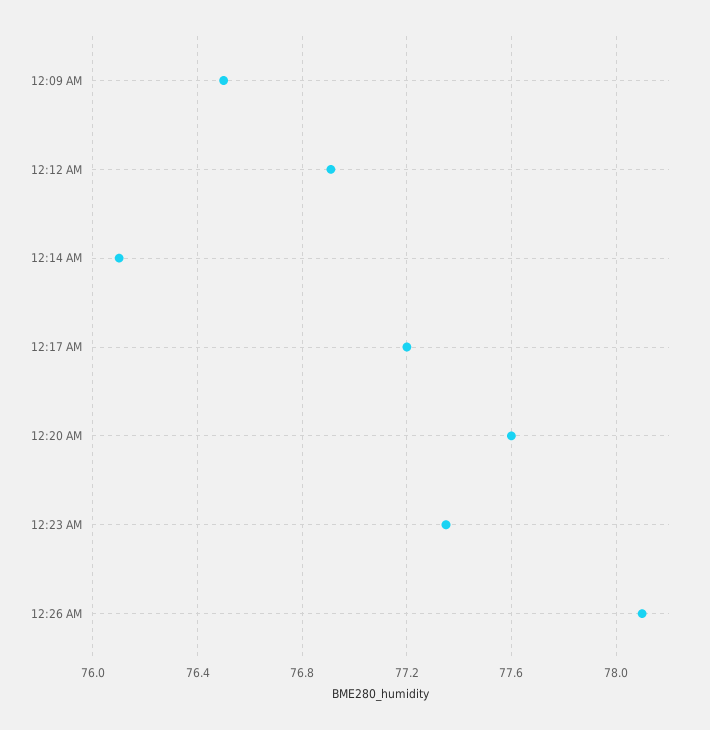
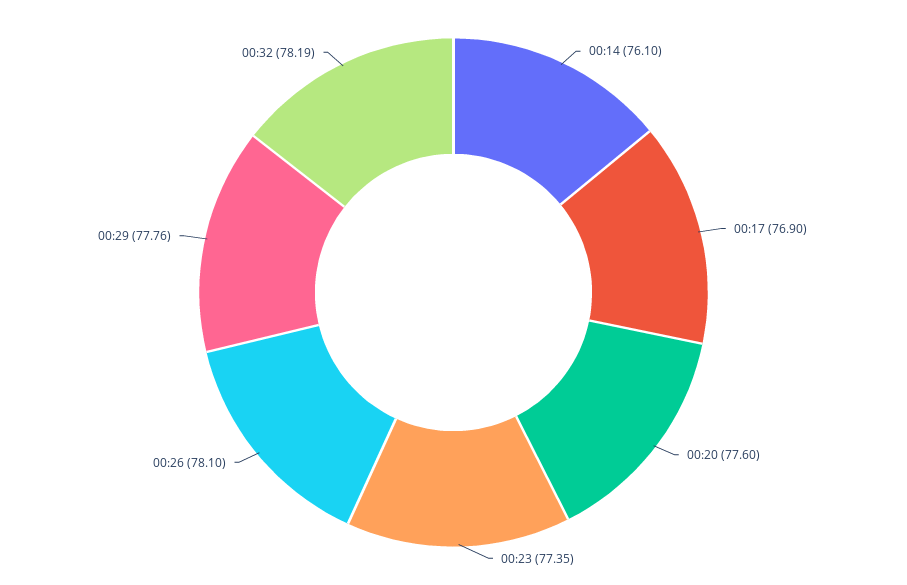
12:09 AM: 76.5 -> none
12:12 AM: 76.9 -> none
12:17 AM: 77.2 -> 76.9
00:29: none -> 77.76
00:32: none -> 78.19

